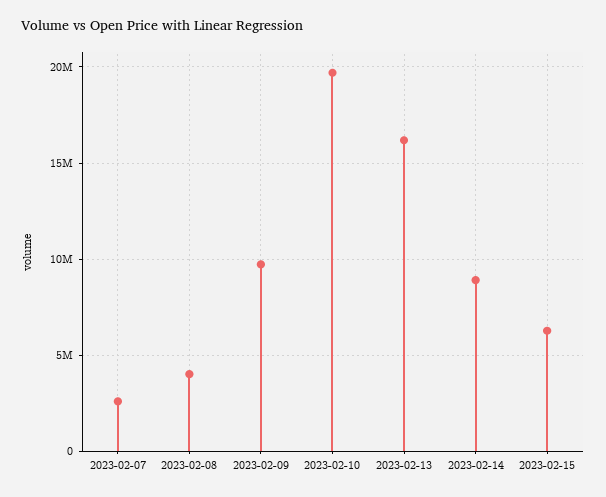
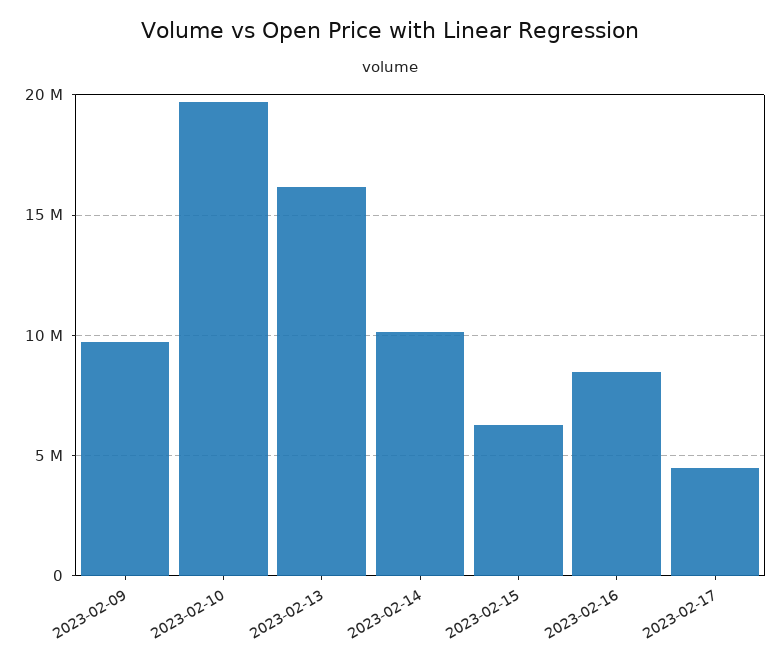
2023-02-07: 2500000 -> none
2023-02-08: 4000000 -> none
2023-02-14: 9000000 -> 10000000
2023-02-16: none -> 8500000
2023-02-17: none -> 4500000

